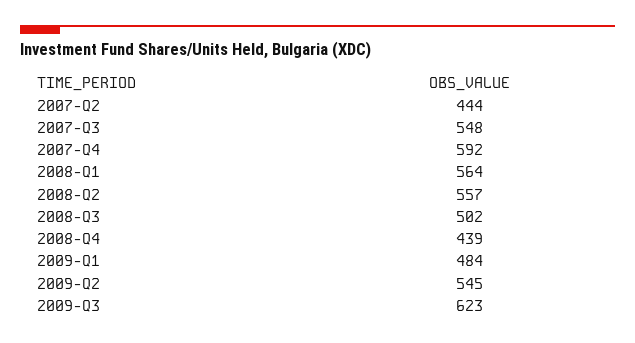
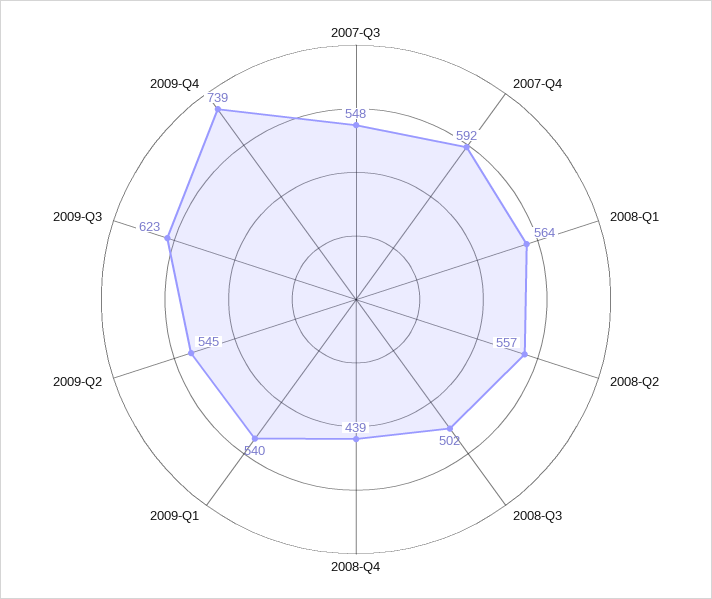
2007-Q2: 444 -> none
2009-Q1: 484 -> 540
2009-Q4: none -> 739

